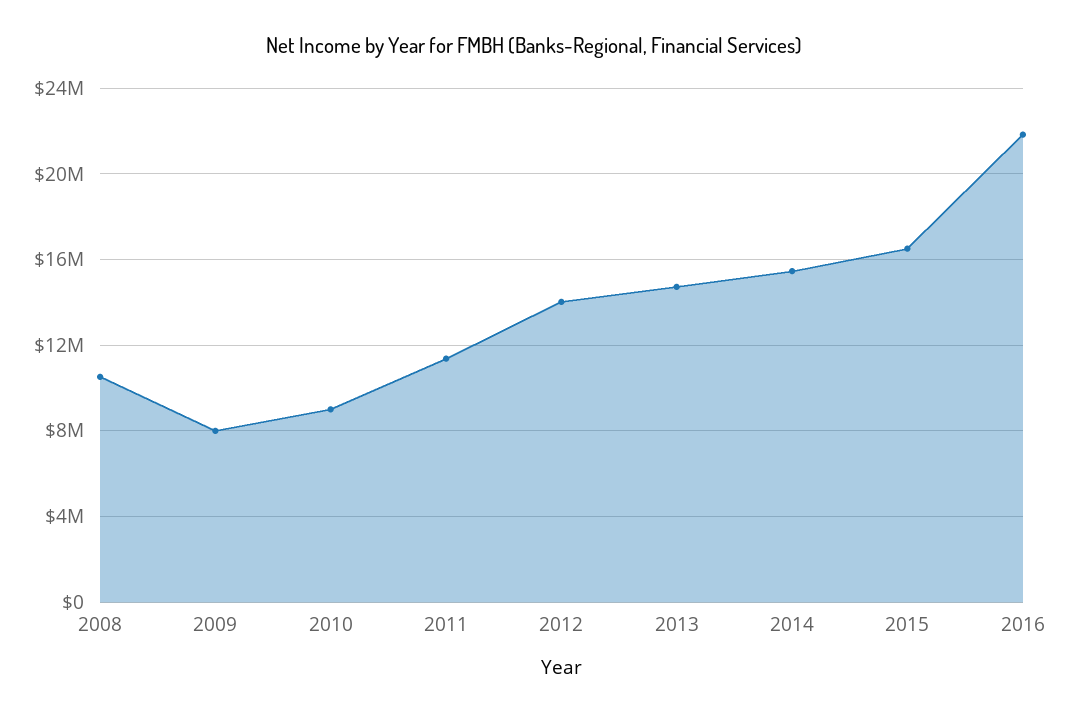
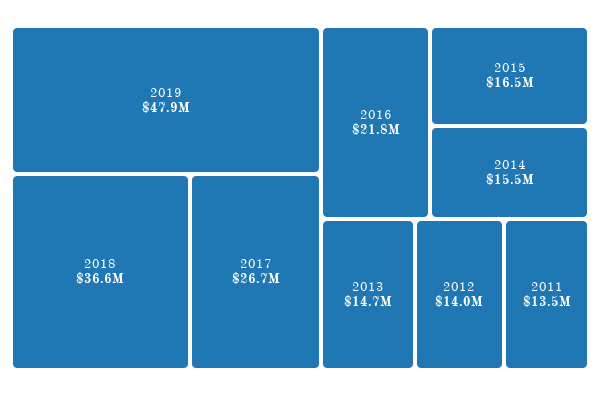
2008: 10500000 -> none
2009: 8000000 -> none
2010: 9000000 -> none
2011: 11500000 -> 13500000
2019: none -> 47900000
2018: none -> 36600000
2017: none -> 26700000

